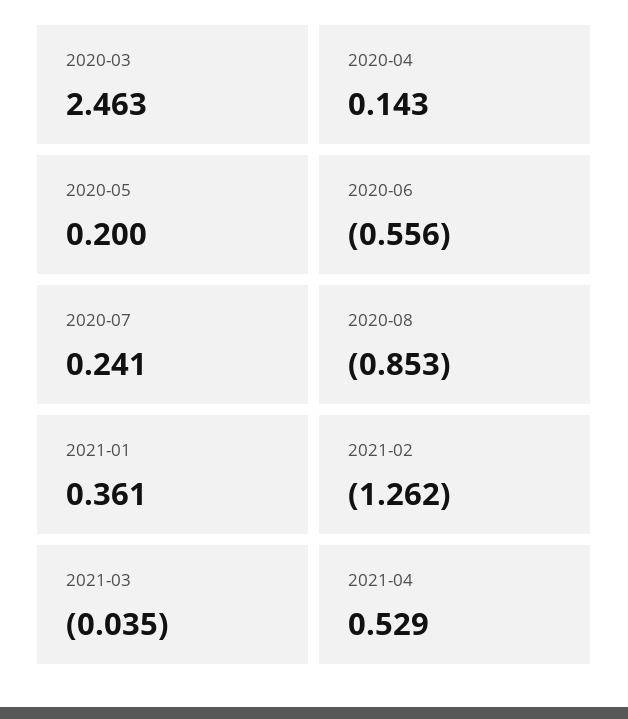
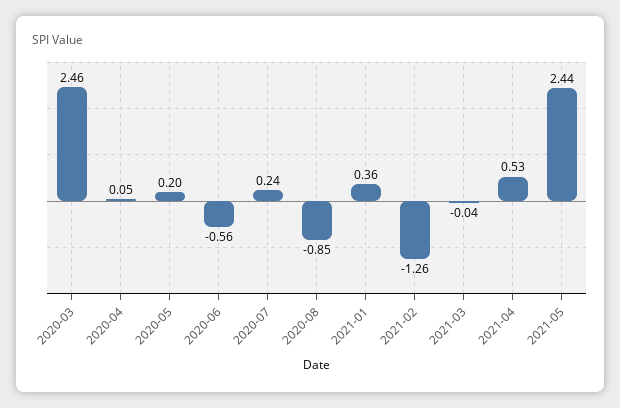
2020-04: 0.143 -> 0.05
2021-05: none -> 2.44

